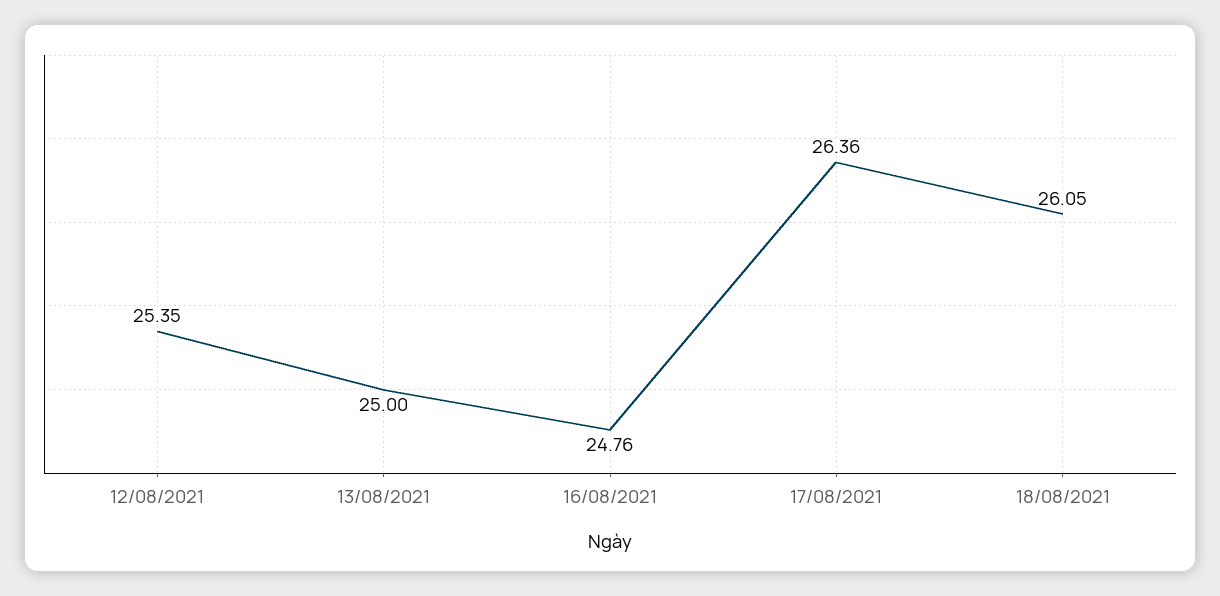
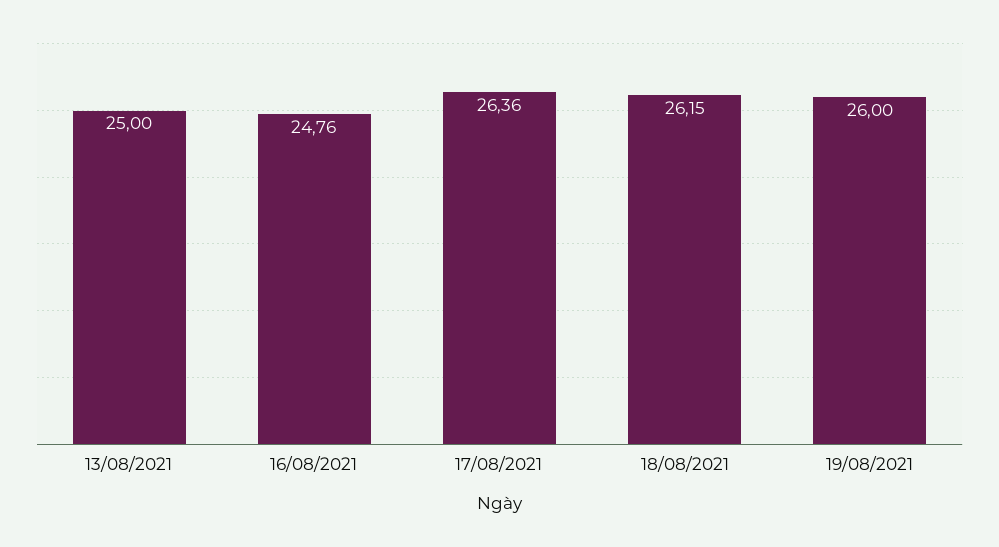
12/08/2021: 25.35 -> none
18/08/2021: 26.05 -> 26.15
19/08/2021: none -> 26

